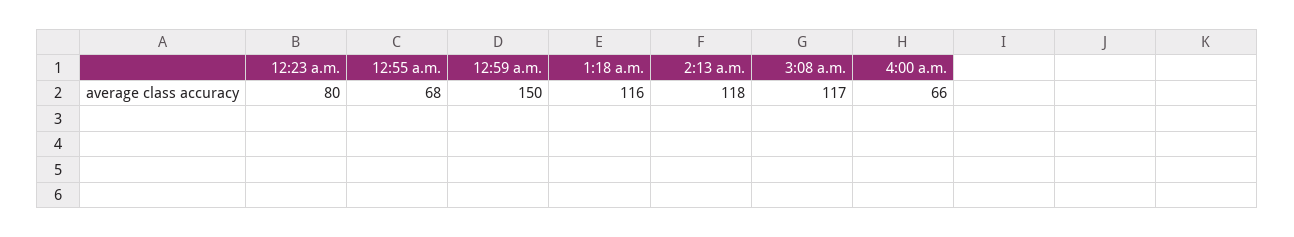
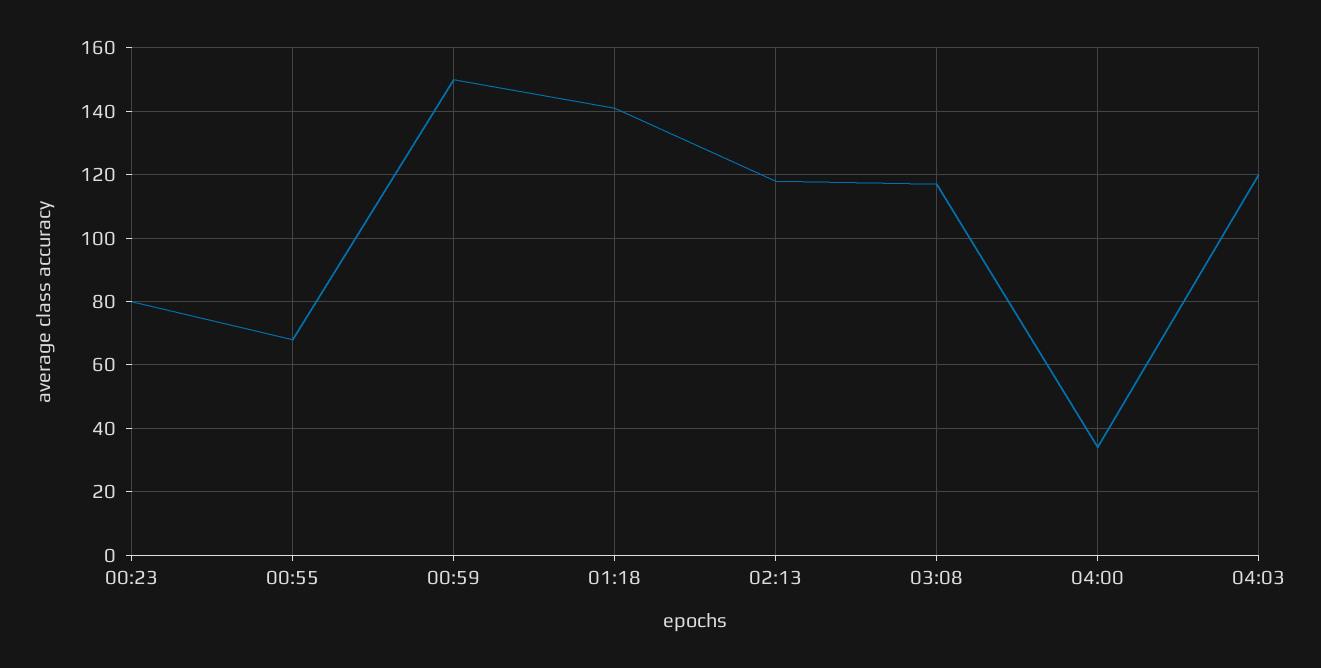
1:18 a.m.: 116 -> 140
4:00 a.m.: 66 -> 35
04:03: none -> 120

